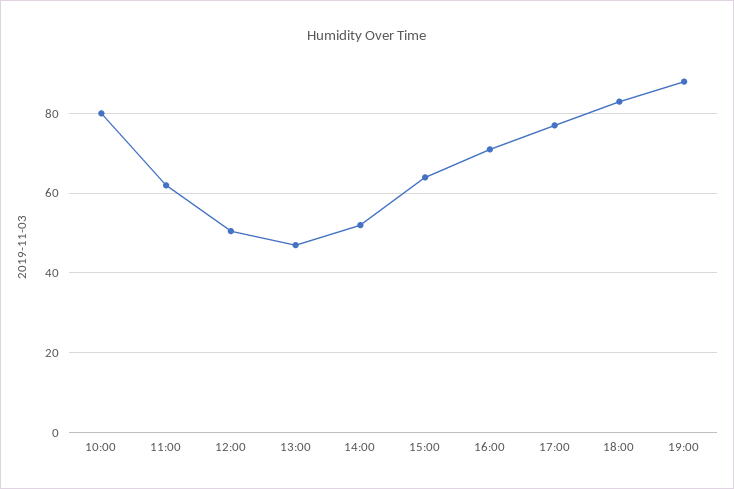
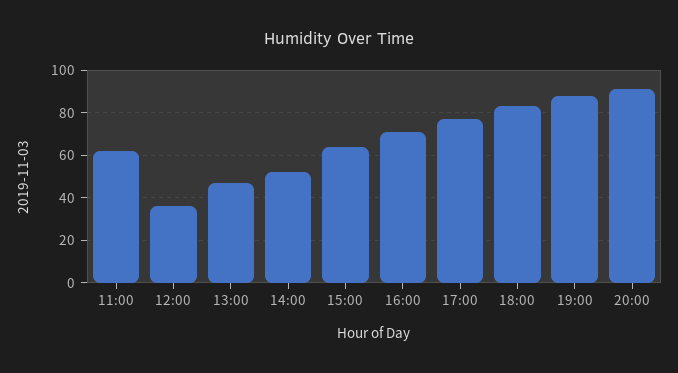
10:00: 80 -> none
12:00: 50 -> 35
20:00: none -> 90

